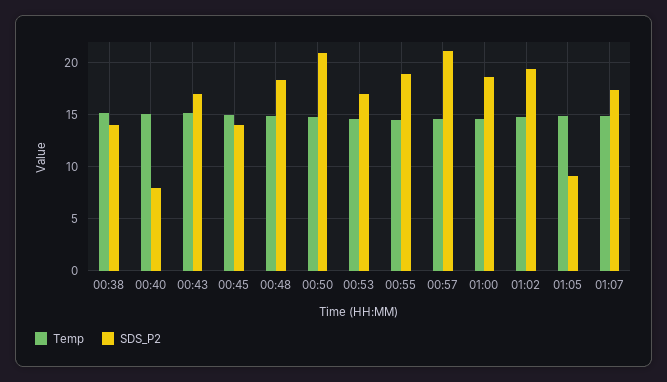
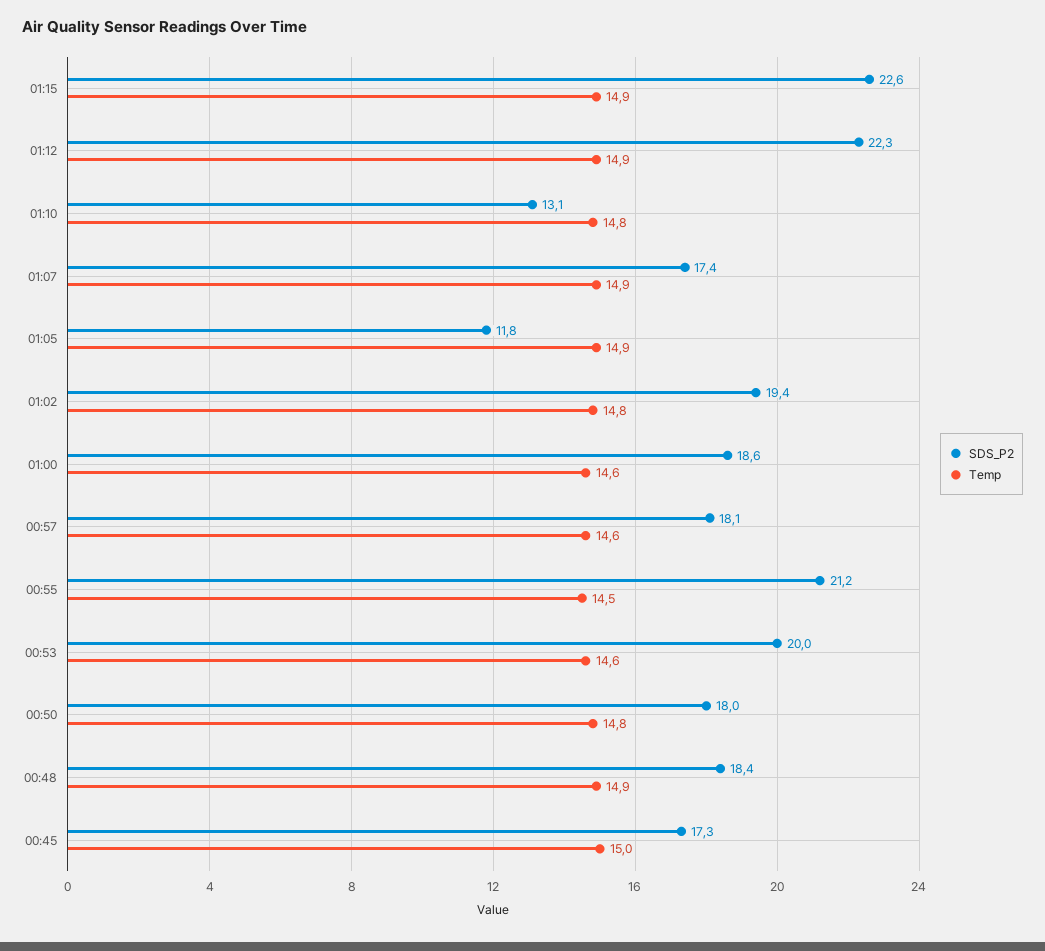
Temp, 00:38: 15 -> none
SDS_P2, 00:38: 14 -> none
Temp, 00:40: 15 -> none
SDS_P2, 00:40: 8 -> none
Temp, 00:43: 15 -> none
SDS_P2, 00:43: 17 -> none
SDS_P2, 00:45: 14 -> 17.3
SDS_P2, 00:50: 21 -> 18
SDS_P2, 00:53: 17 -> 20
SDS_P2, 00:55: 19 -> 21.2
SDS_P2, 00:57: 21 -> 18.1
SDS_P2, 01:05: 9 -> 11.8
SDS_P2, 01:15: none -> 22.6
Temp, 01:15: none -> 14.9
SDS_P2, 01:12: none -> 22.3
Temp, 01:12: none -> 14.9
SDS_P2, 01:10: none -> 13.1
Temp, 01:10: none -> 14.8

